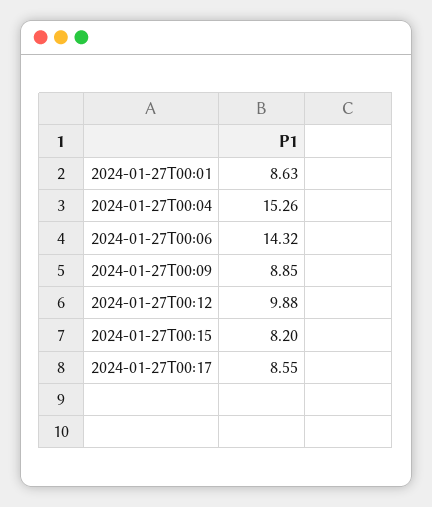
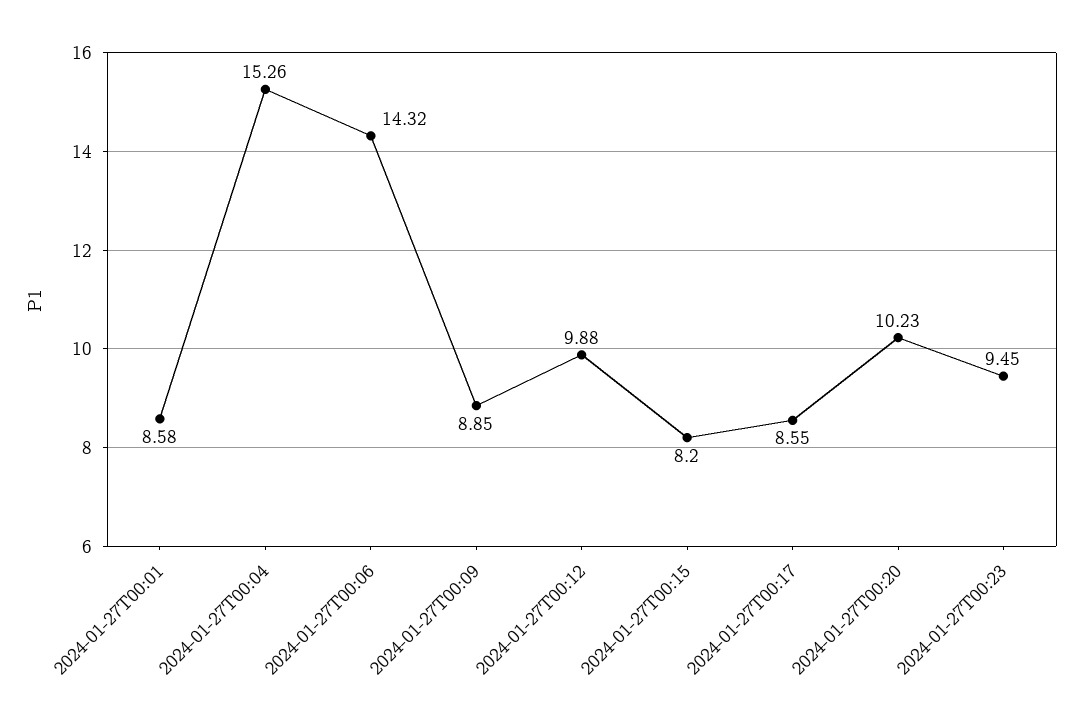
2024-01-27T00:01: 8.63 -> 8.58
2024-01-27T00:20: none -> 10.23
2024-01-27T00:23: none -> 9.45

